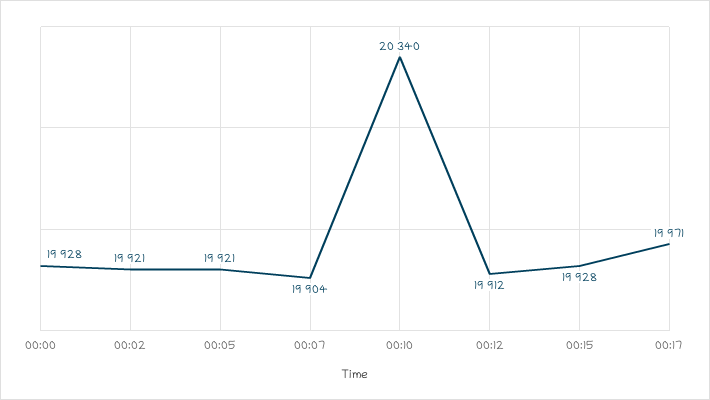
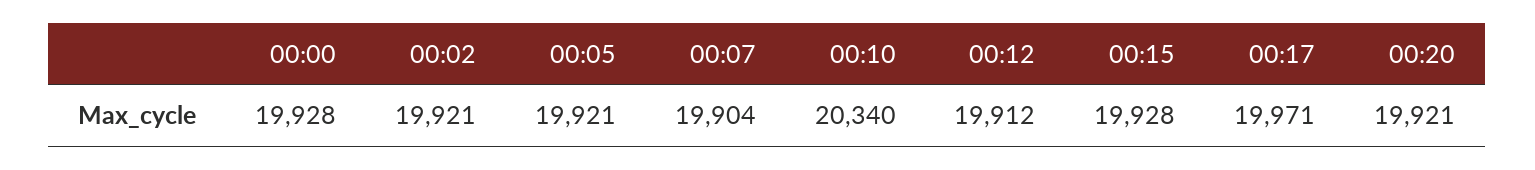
00:20: none -> 19921

